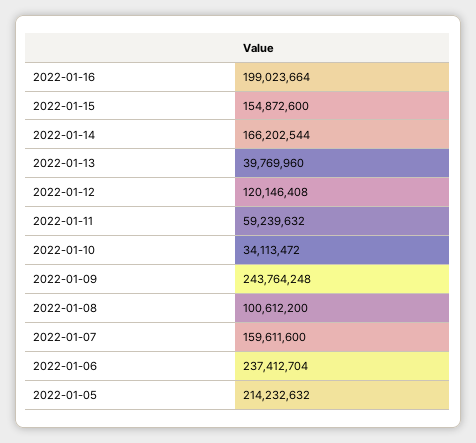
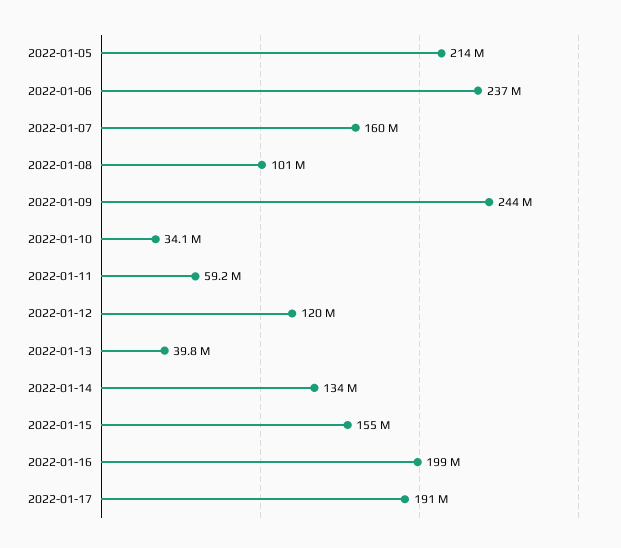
2022-01-14: 166202544 -> 134000000
2022-01-17: none -> 191000000

